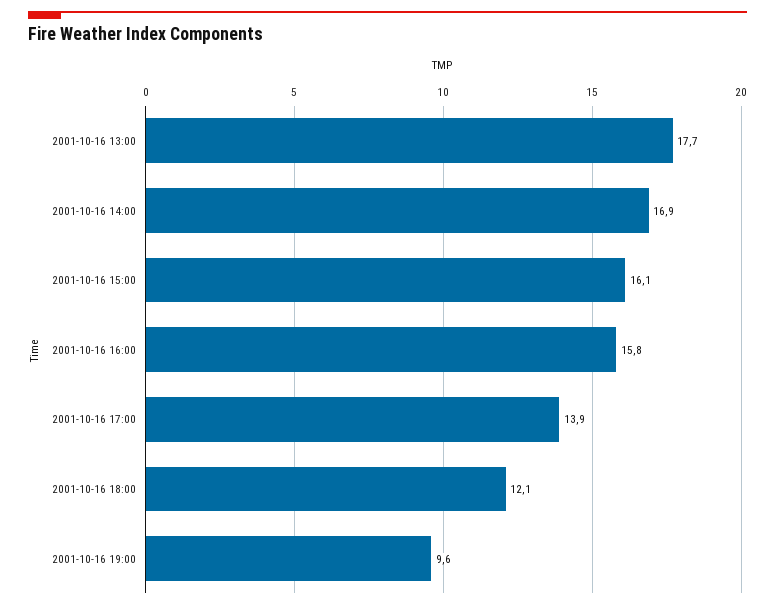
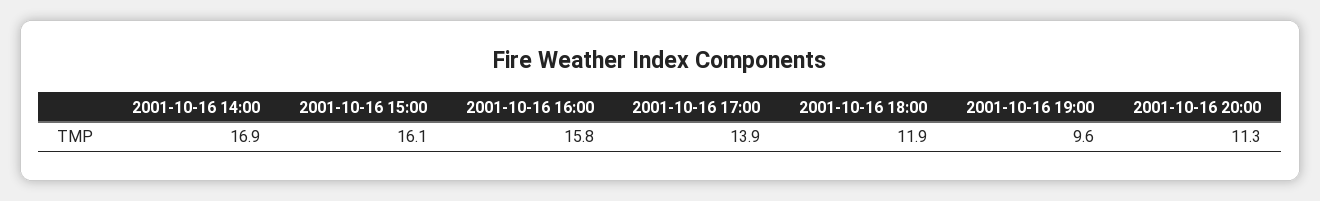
2001-10-16 13:00: 17.7 -> none
2001-10-16 18:00: 12.1 -> 11.9
2001-10-16 20:00: none -> 11.3

